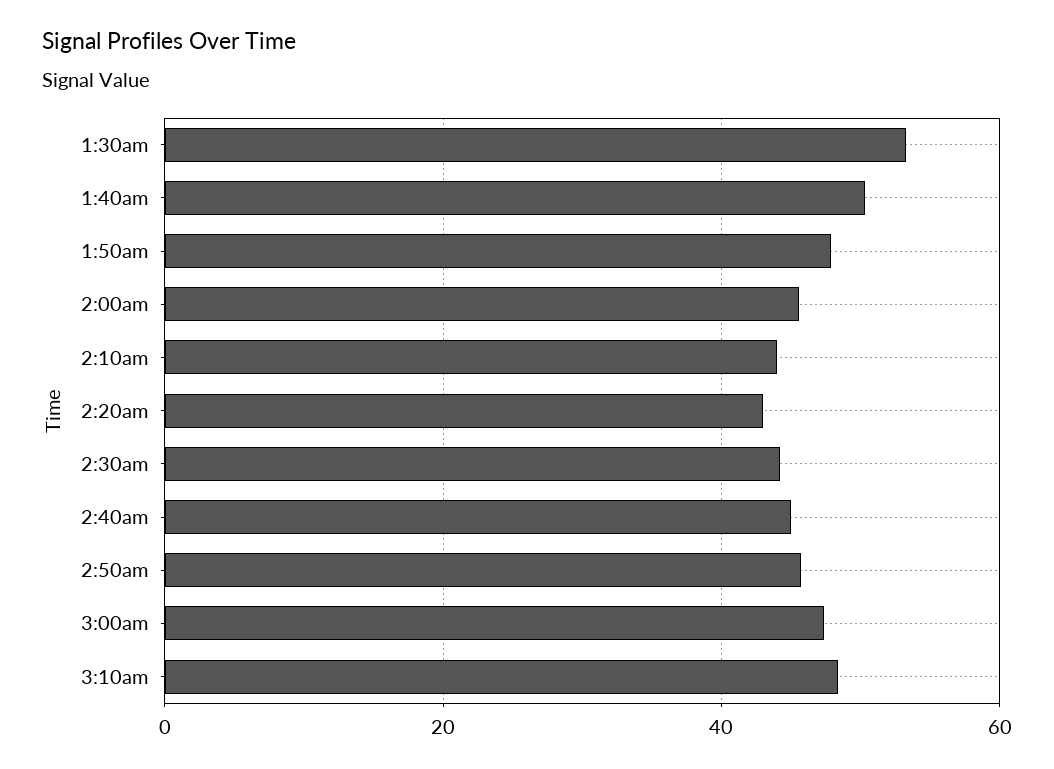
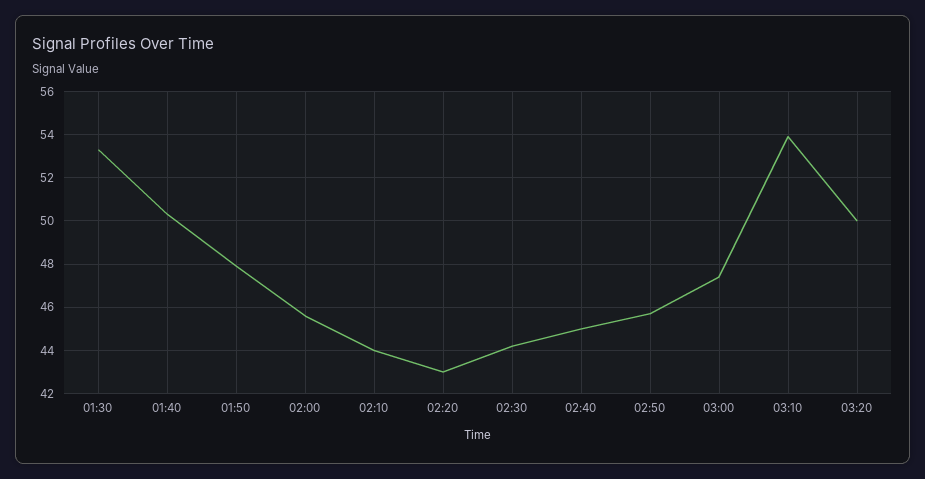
3:10am: 48 -> 54
03:20: none -> 50

